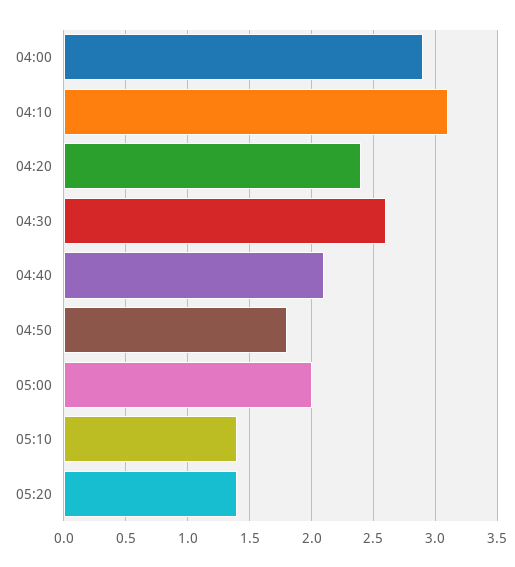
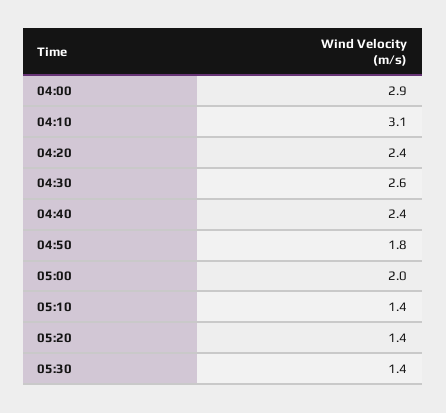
04:40: 2.1 -> 2.4
05:30: none -> 1.4

